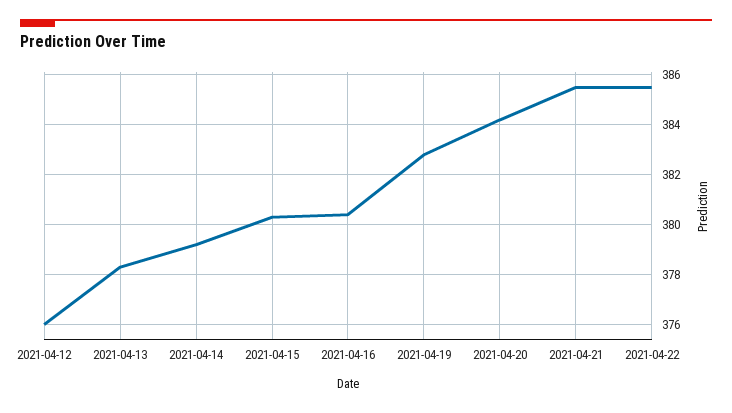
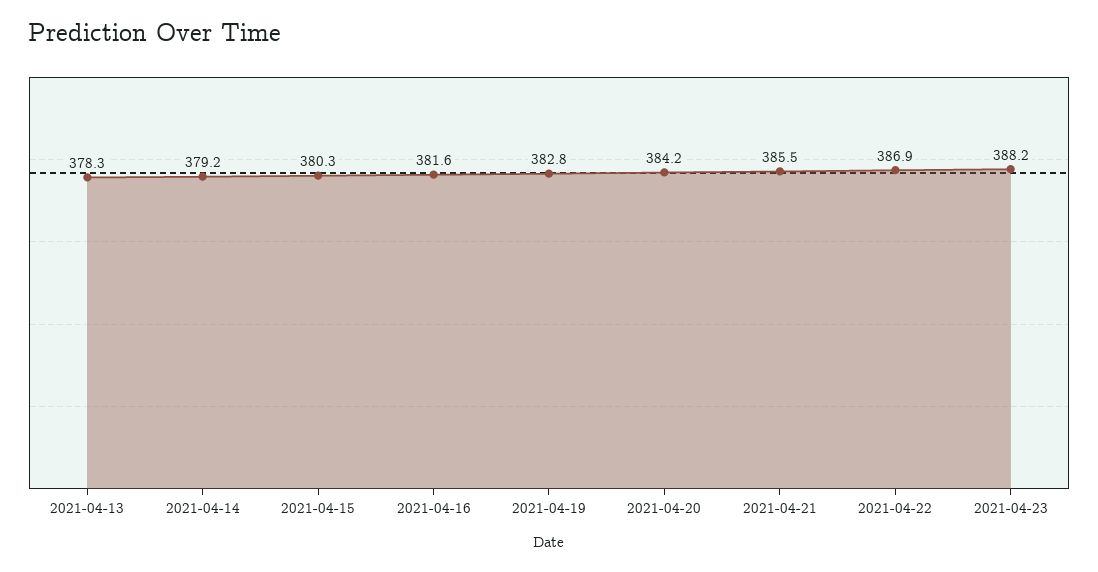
2021-04-12: 376 -> none
2021-04-16: 380.5 -> 381.6
2021-04-22: 385.5 -> 386.9
2021-04-23: none -> 388.2

